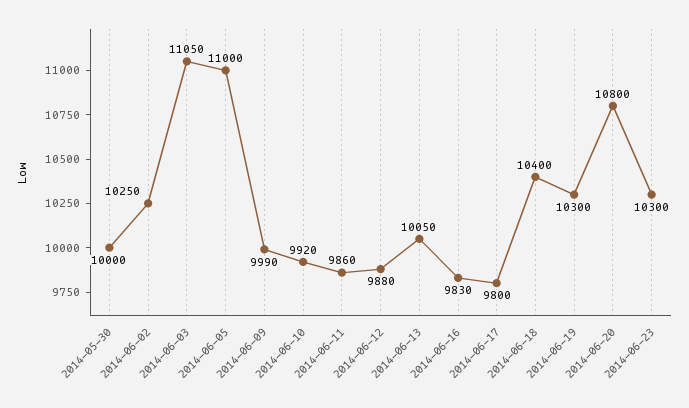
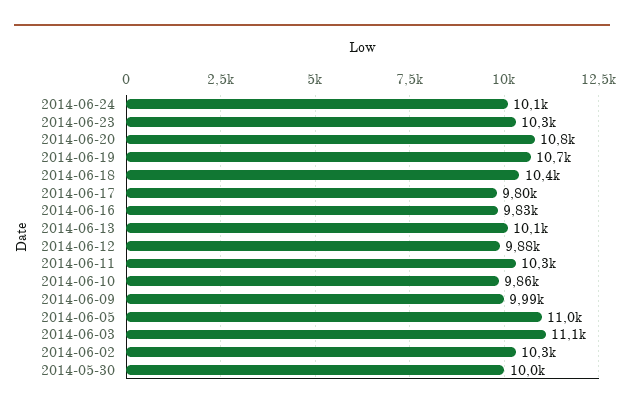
2014-06-10: 9920 -> 9860
2014-06-11: 9860 -> 10300
2014-06-19: 10300 -> 10700
2014-06-24: none -> 10100

